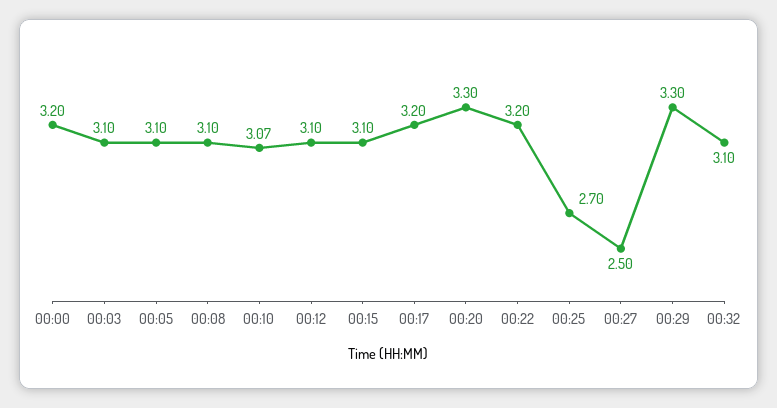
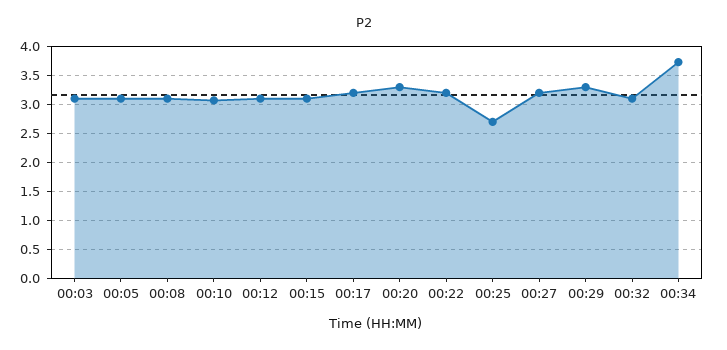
00:00: 3.2 -> none
00:27: 2.5 -> 3.25
00:34: none -> 3.75

